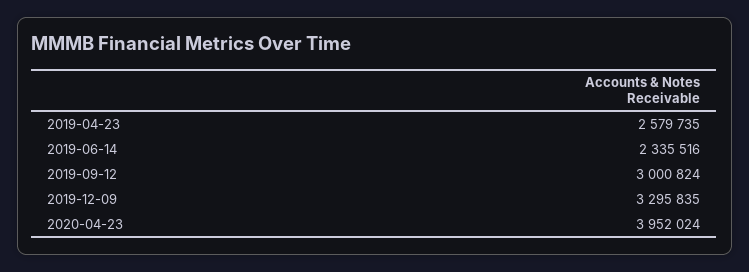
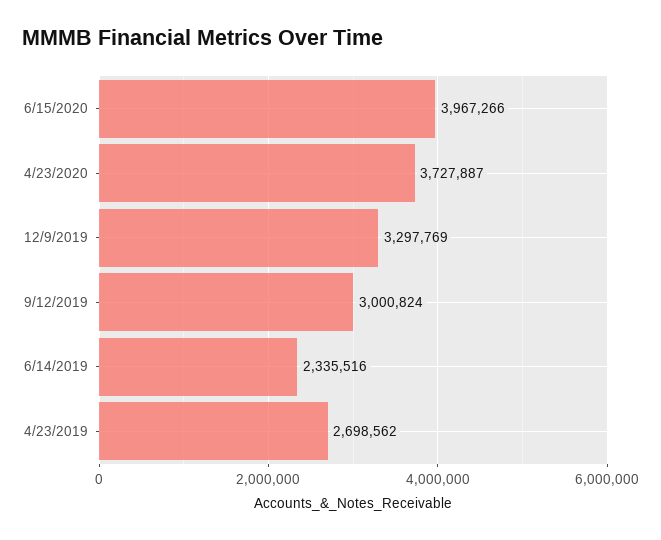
2019-04-23: 2579735 -> 2698562
2019-12-09: 3295835 -> 3297769
2020-04-23: 3952024 -> 3727887
6/15/2020: none -> 3967266

